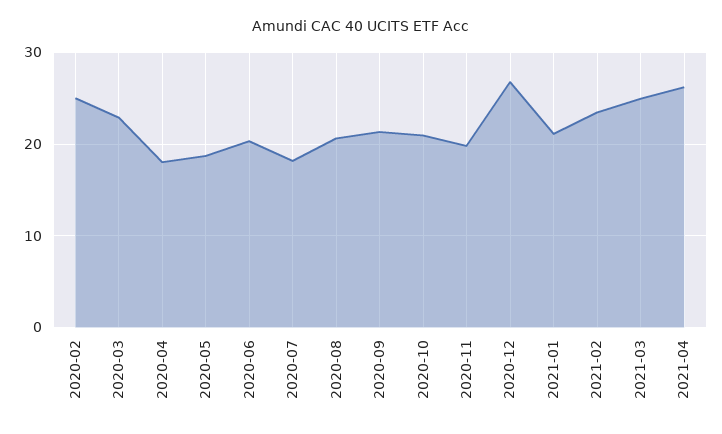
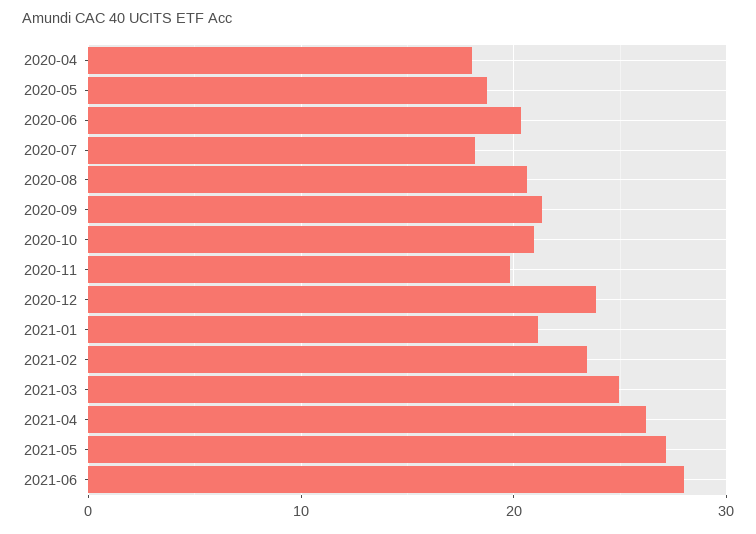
2020-02: 25 -> none
2020-03: 23 -> none
2020-12: 27 -> 24
2021-05: none -> 27
2021-06: none -> 28

